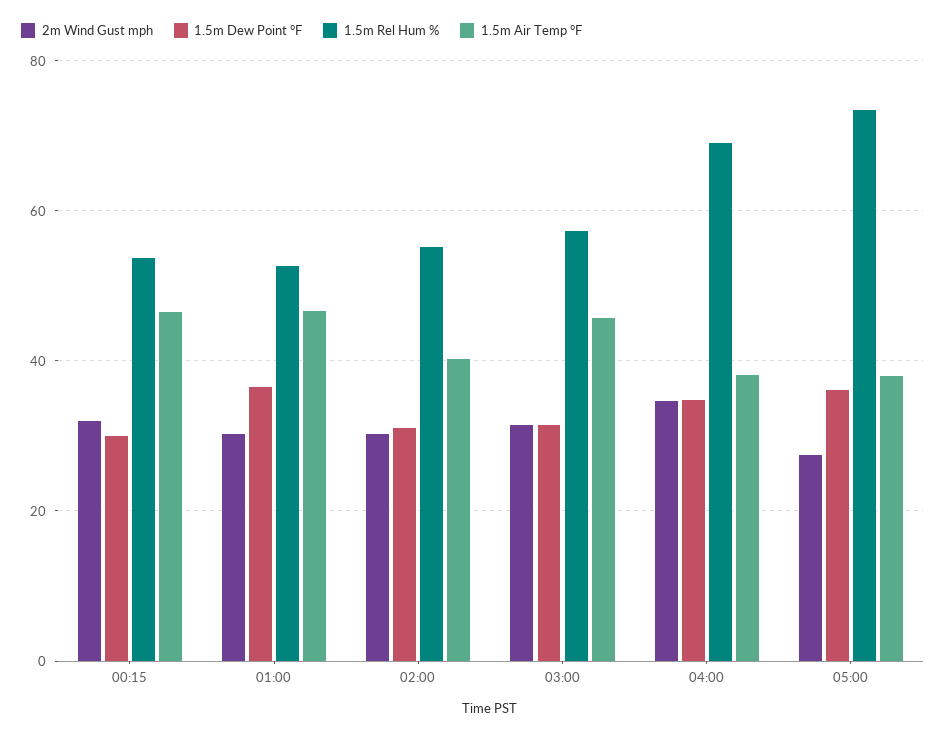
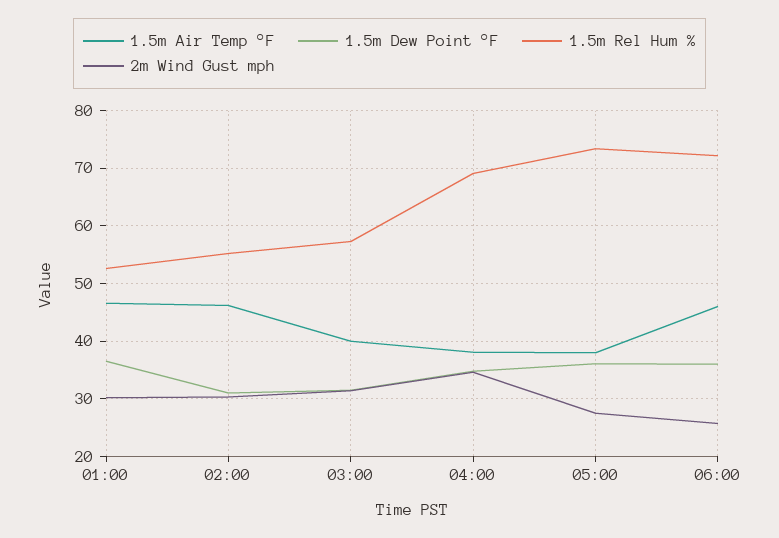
2m Wind Gust mph, 00:15: 32 -> none
1.5m Dew Point °F, 00:15: 30 -> none
1.5m Rel Hum %, 00:15: 54 -> none
1.5m Air Temp °F, 00:15: 46 -> none
1.5m Air Temp °F, 02:00: 40 -> 46
1.5m Air Temp °F, 03:00: 46 -> 40
1.5m Air Temp °F, 06:00: none -> 46
1.5m Dew Point °F, 06:00: none -> 36
1.5m Rel Hum %, 06:00: none -> 72
2m Wind Gust mph, 06:00: none -> 26

